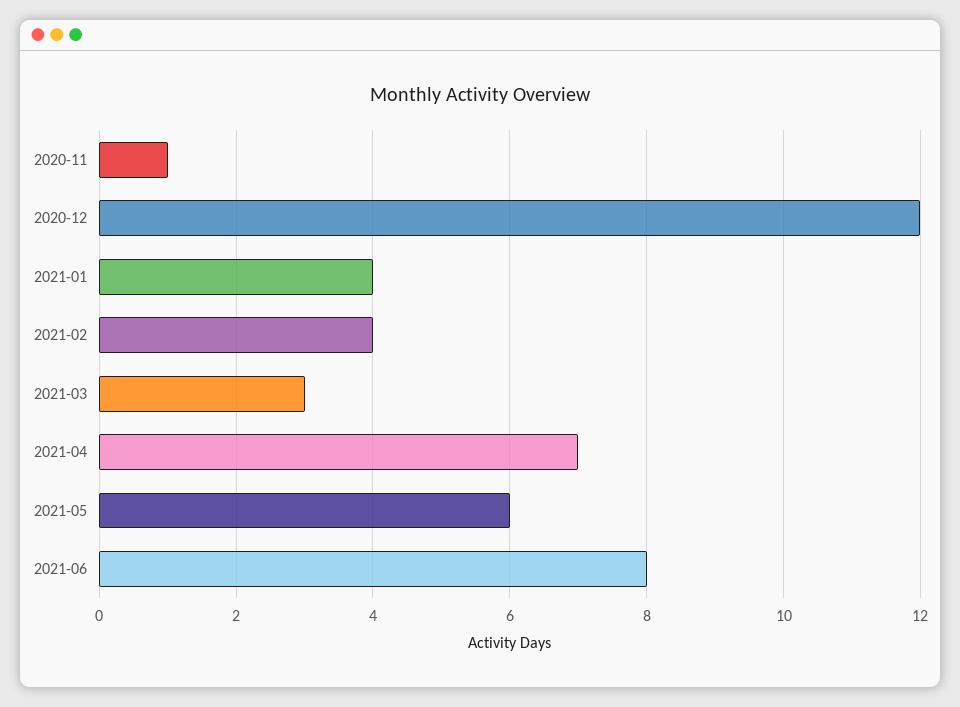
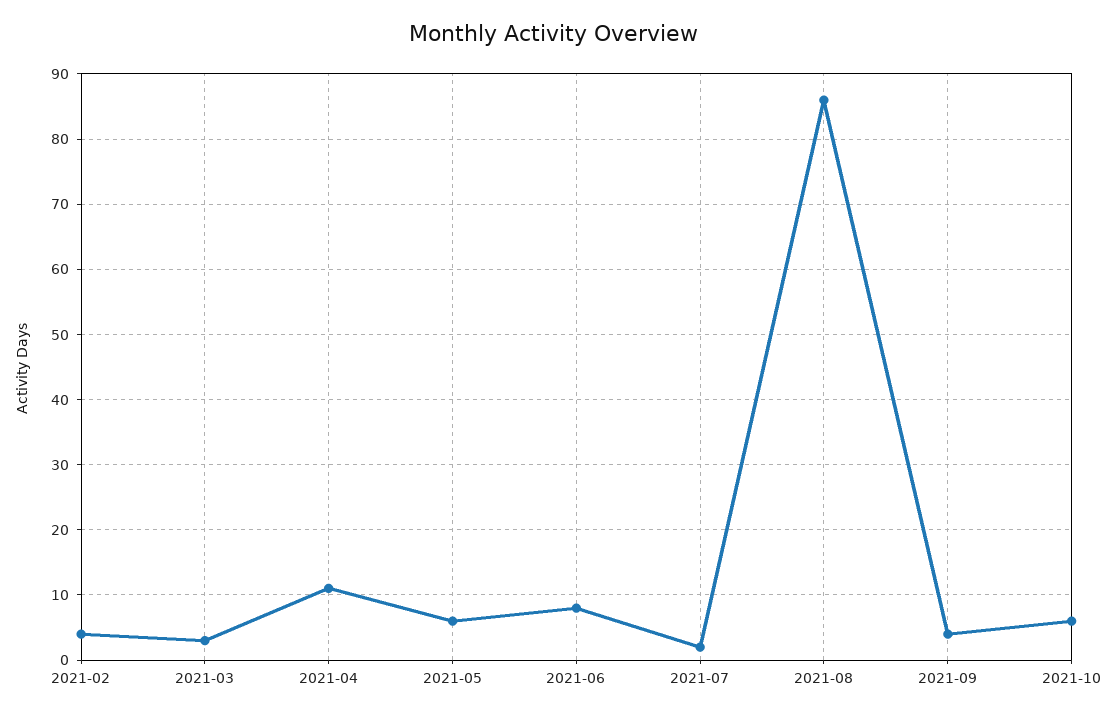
2020-11: 1 -> none
2020-12: 12 -> none
2021-01: 4 -> none
2021-04: 7 -> 11
2021-07: none -> 2
2021-08: none -> 86
2021-09: none -> 4
2021-10: none -> 6

